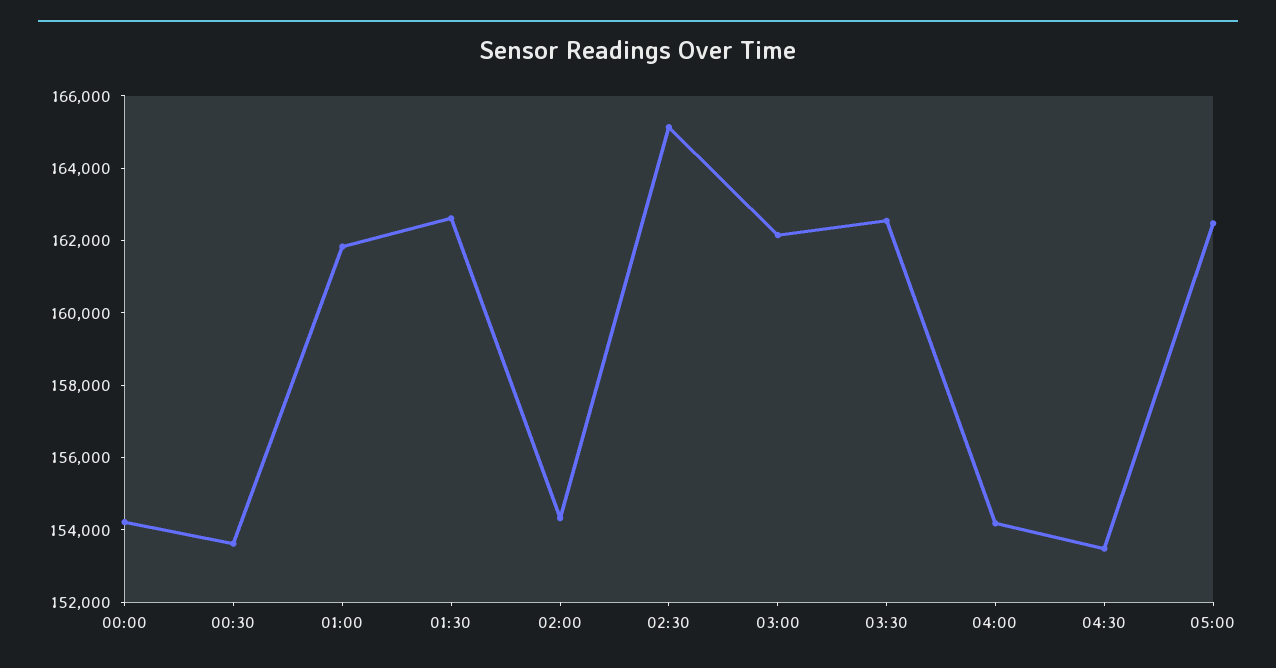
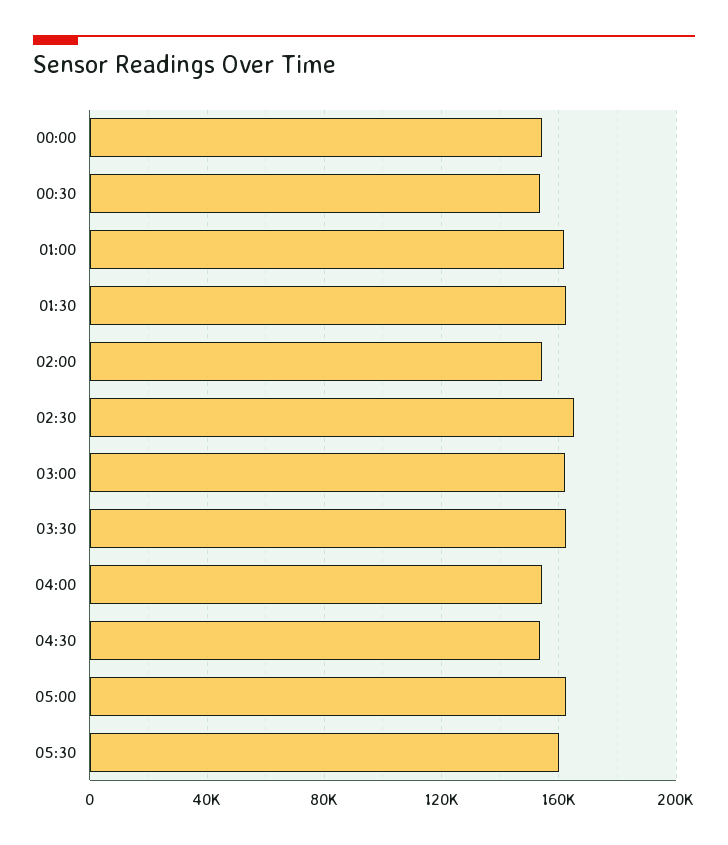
05:30: none -> 160000

